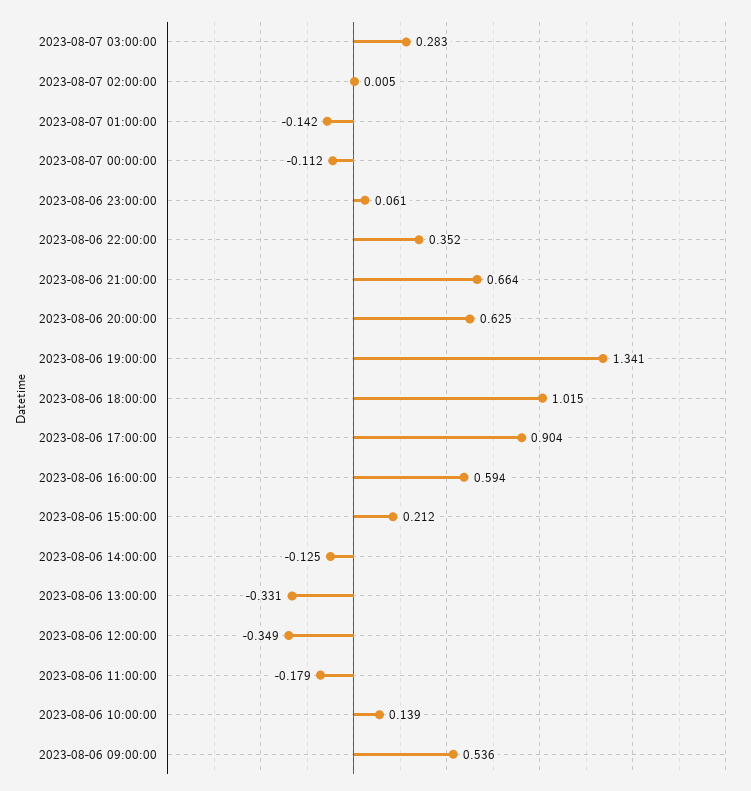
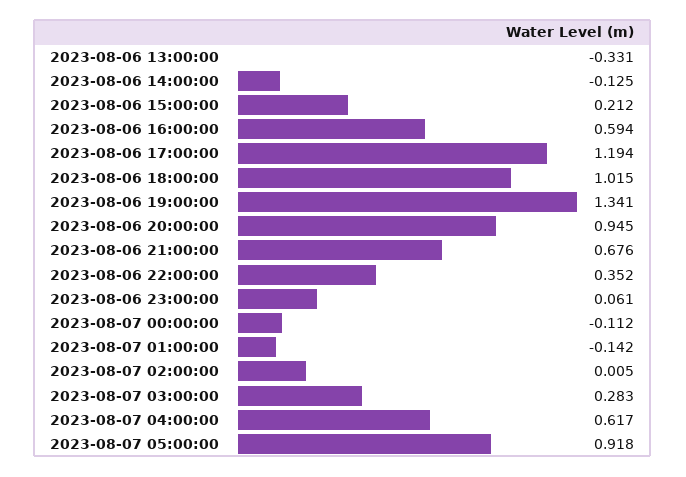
2023-08-06 21:00:00: 0.664 -> 0.676
2023-08-06 20:00:00: 0.625 -> 0.945
2023-08-06 17:00:00: 0.904 -> 1.194
2023-08-06 12:00:00: -0.349 -> none
2023-08-06 11:00:00: -0.179 -> none
2023-08-06 10:00:00: 0.139 -> none
2023-08-06 09:00:00: 0.536 -> none
2023-08-07 04:00:00: none -> 0.617
2023-08-07 05:00:00: none -> 0.918

